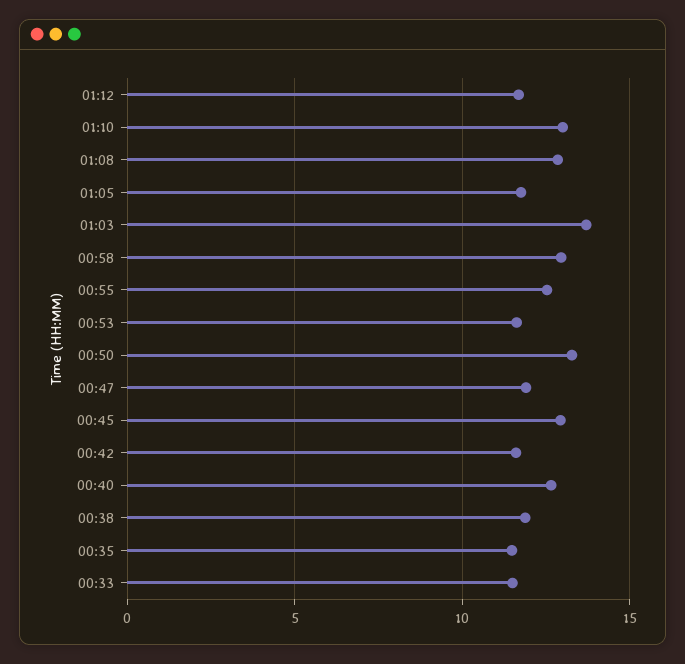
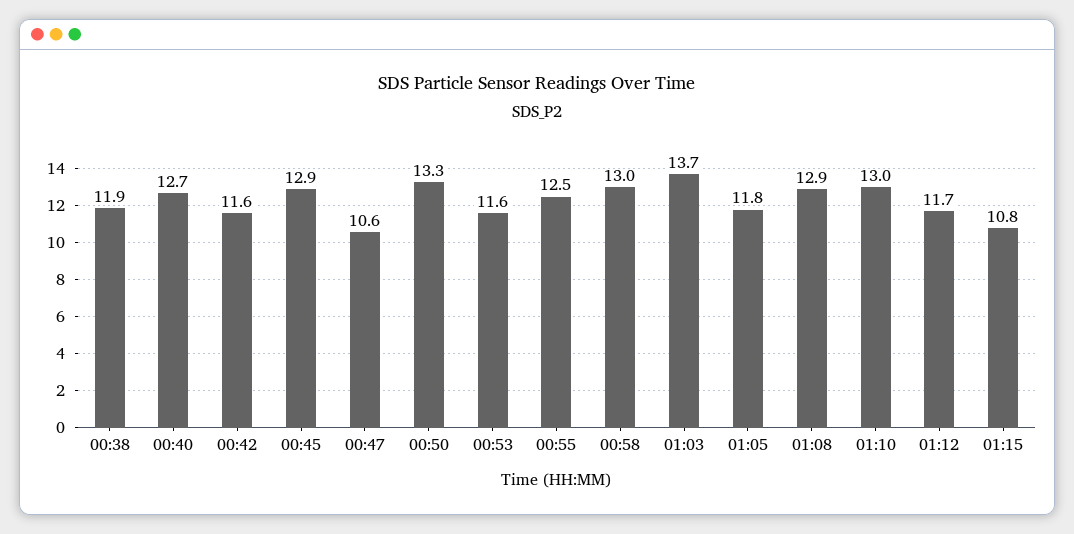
00:47: 12 -> 10.6
00:35: 11.5 -> none
00:33: 11.5 -> none
01:15: none -> 10.8

